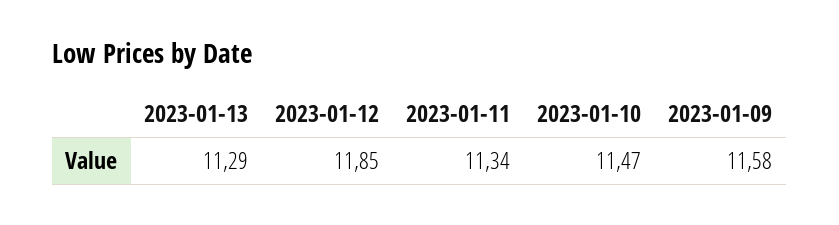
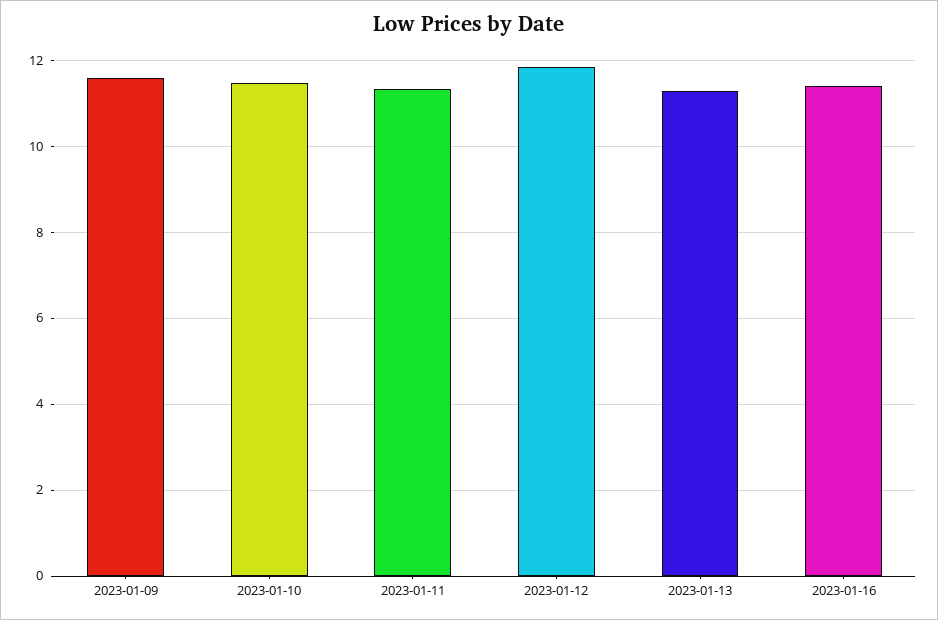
2023-01-16: none -> 11.4

